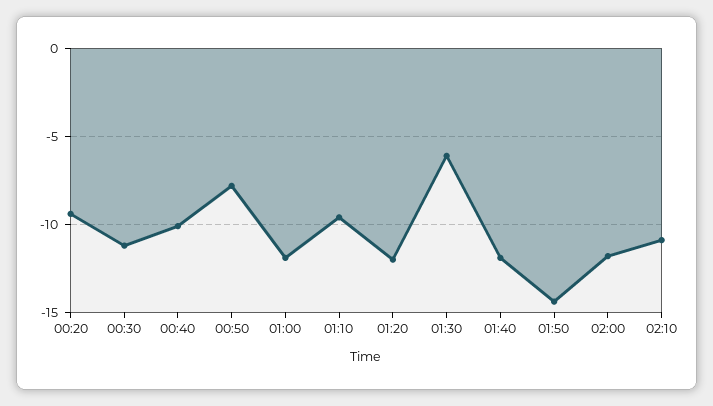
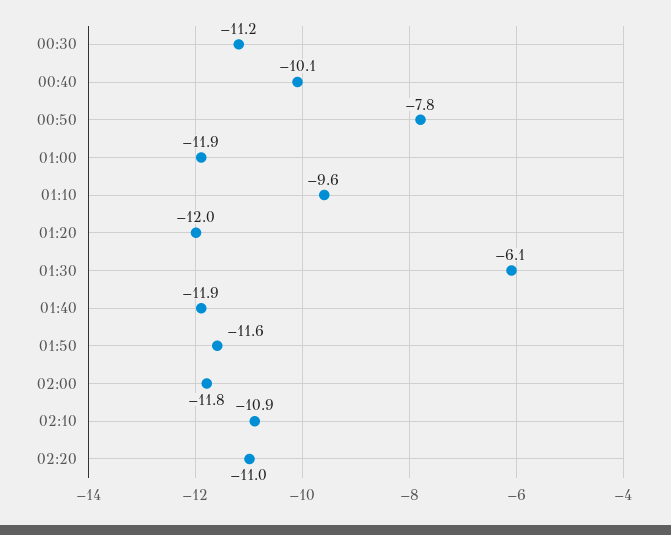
00:20: -9.5 -> none
01:50: -14.5 -> -11.6
02:20: none -> -11

